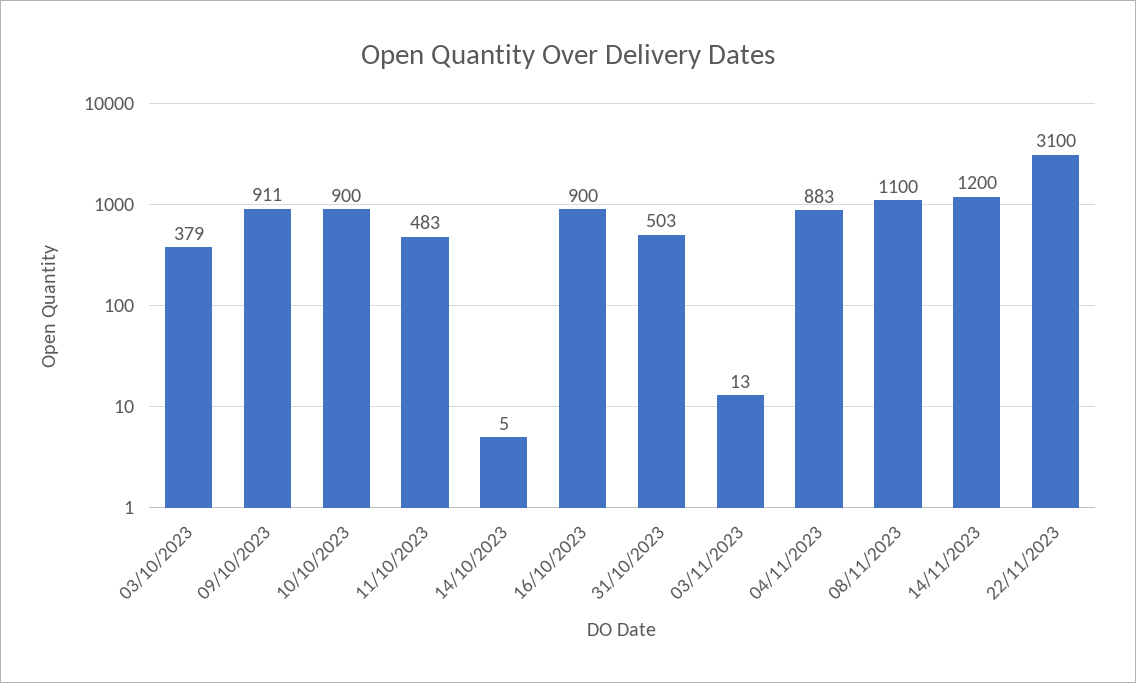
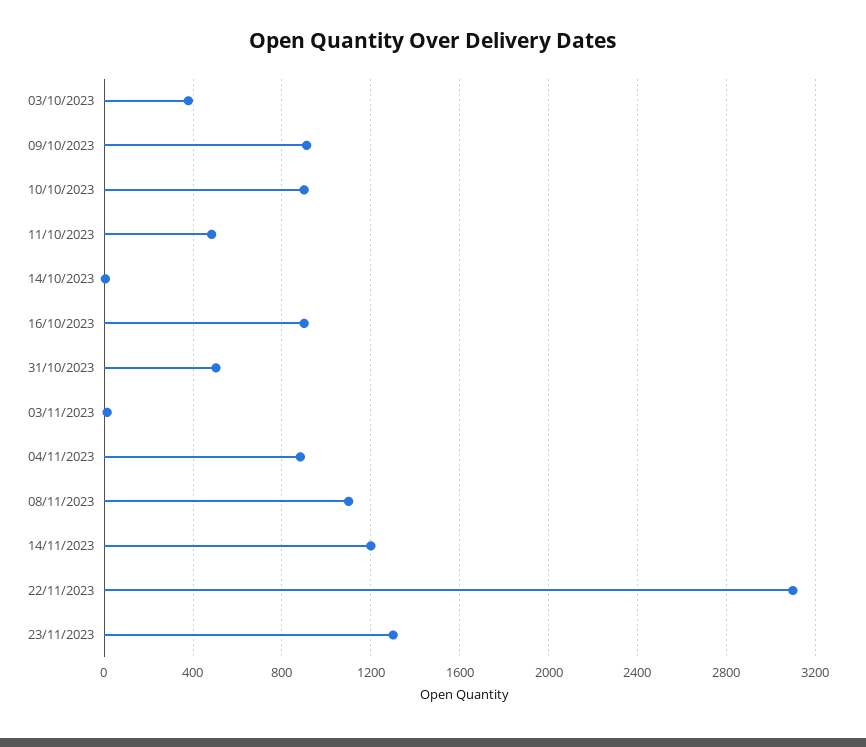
23/11/2023: none -> 1300

